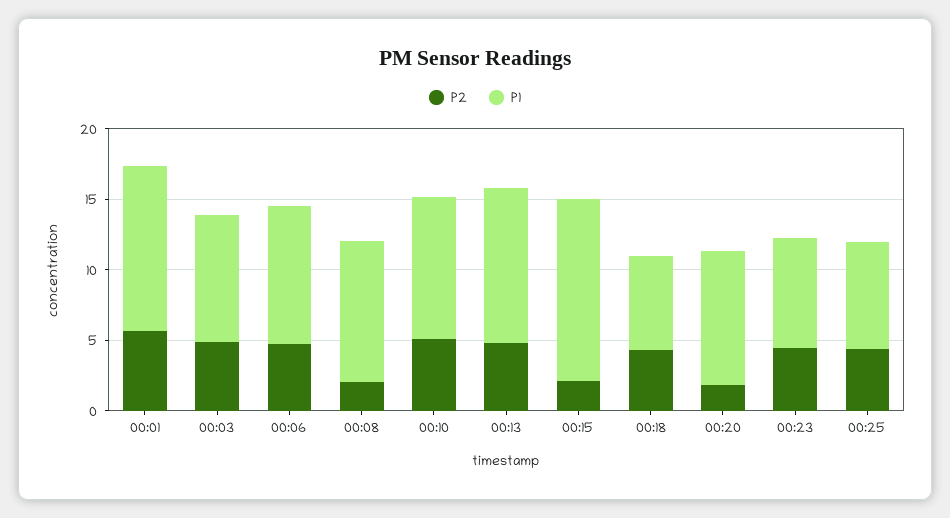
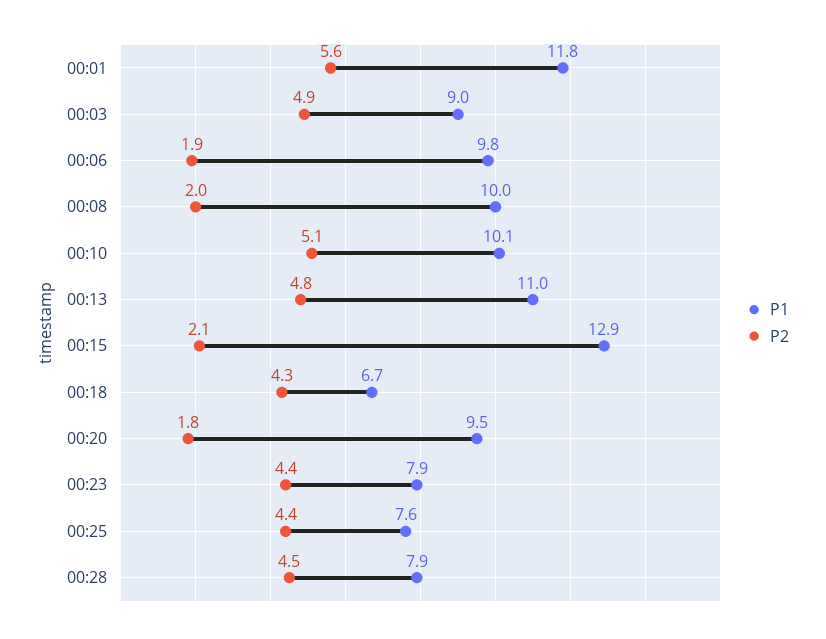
P2, 00:06: 5 -> 1.9
P1, 00:28: none -> 7.9
P2, 00:28: none -> 4.5

